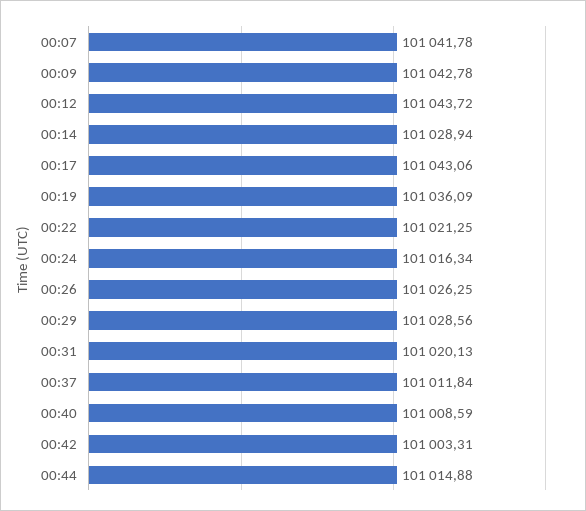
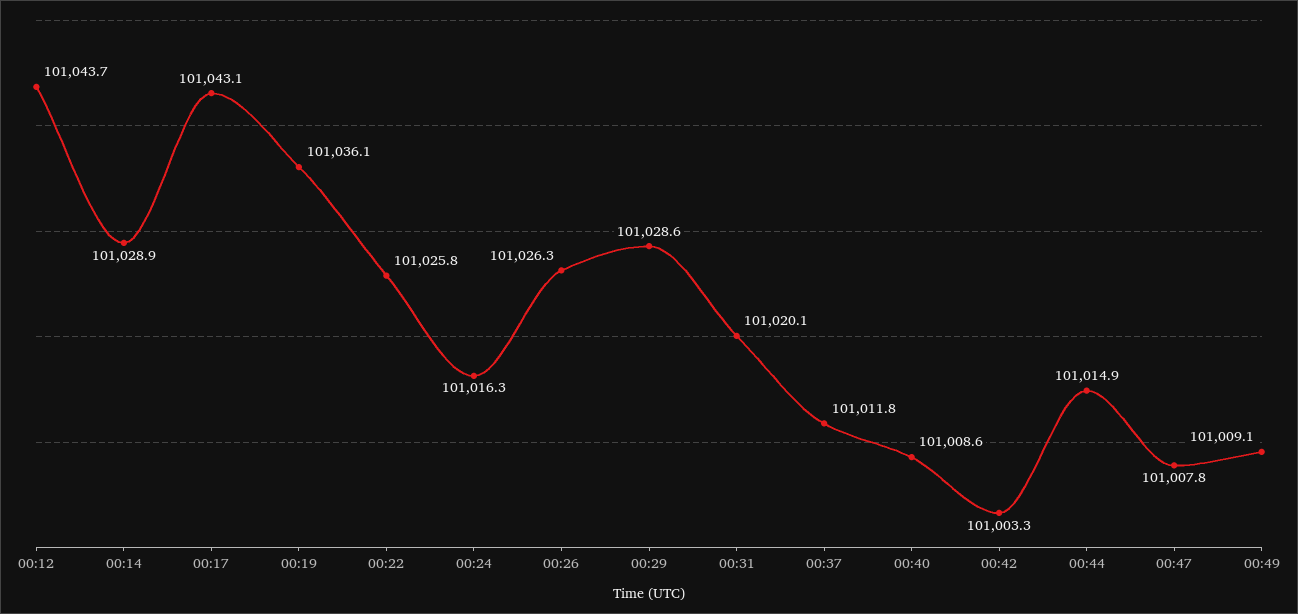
00:07: 101041.78 -> none
00:09: 101042.78 -> none
00:22: 101021.25 -> 101025.8
00:47: none -> 101007.8
00:49: none -> 101009.1

